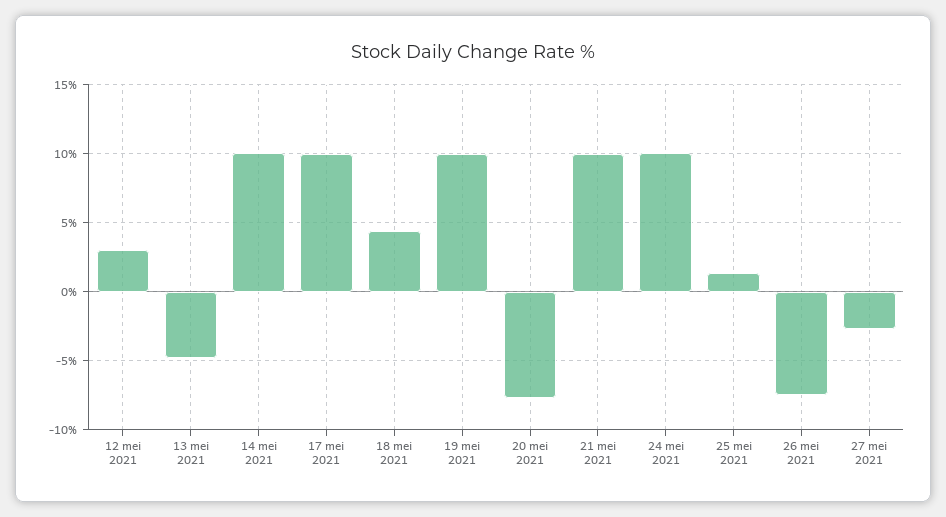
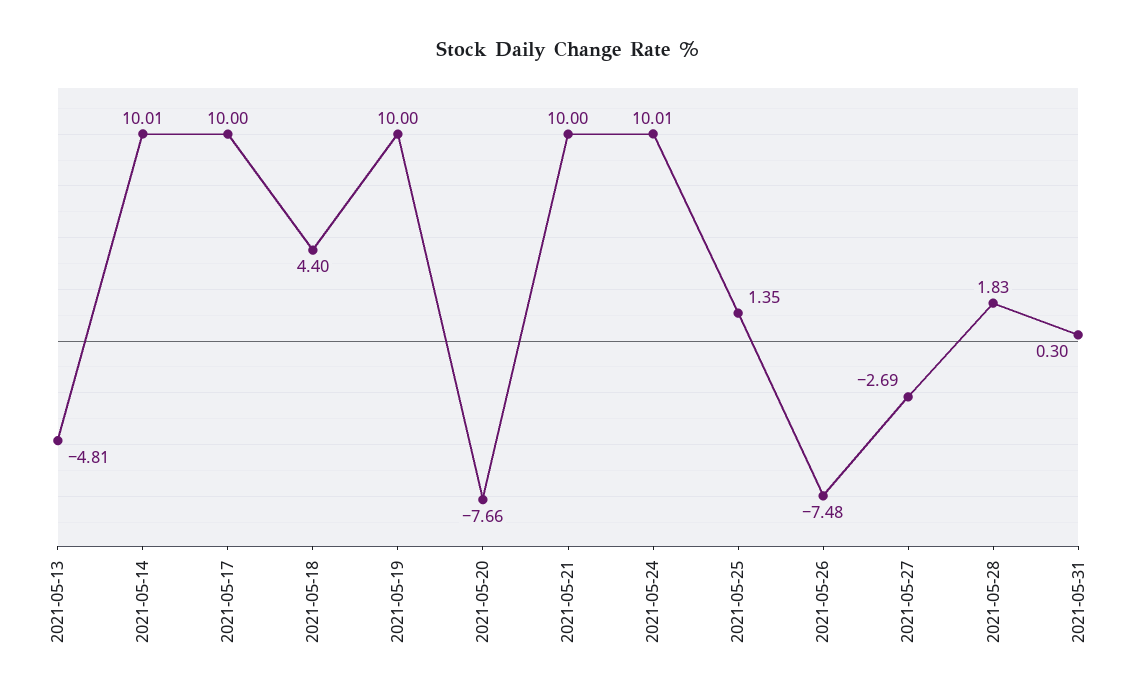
12 mei 2021: 3 -> none
2021-05-28: none -> 1.83
2021-05-31: none -> 0.3

